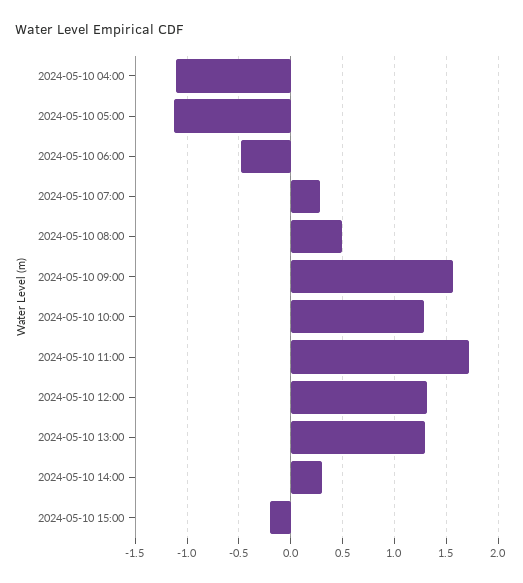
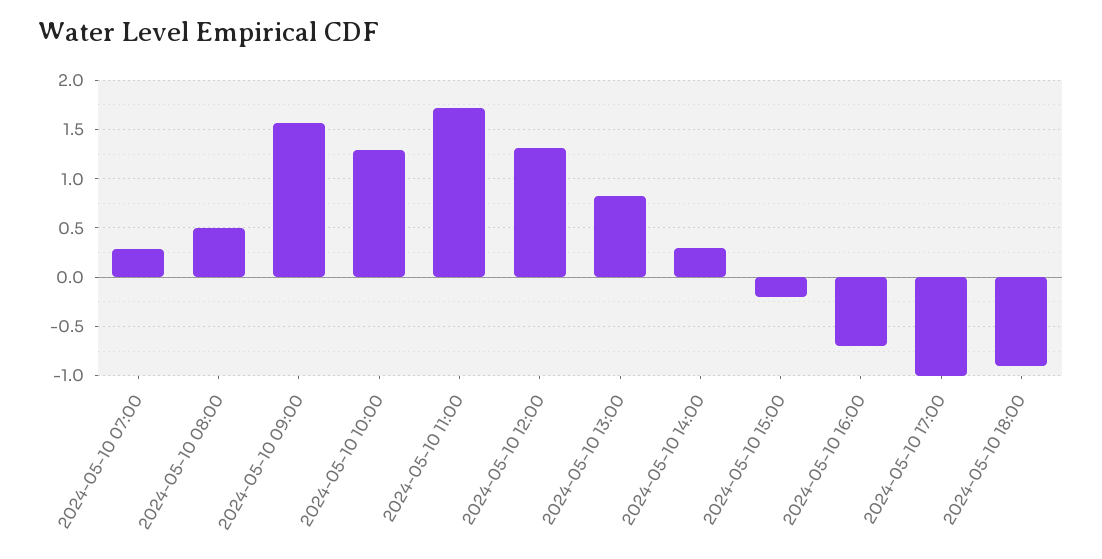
2024-05-10 04:00: -1.1 -> none
2024-05-10 05:00: -1.1 -> none
2024-05-10 06:00: -0.5 -> none
2024-05-10 13:00: 1.3 -> 0.8
2024-05-10 16:00: none -> -0.7
2024-05-10 17:00: none -> -1
2024-05-10 18:00: none -> -0.9

